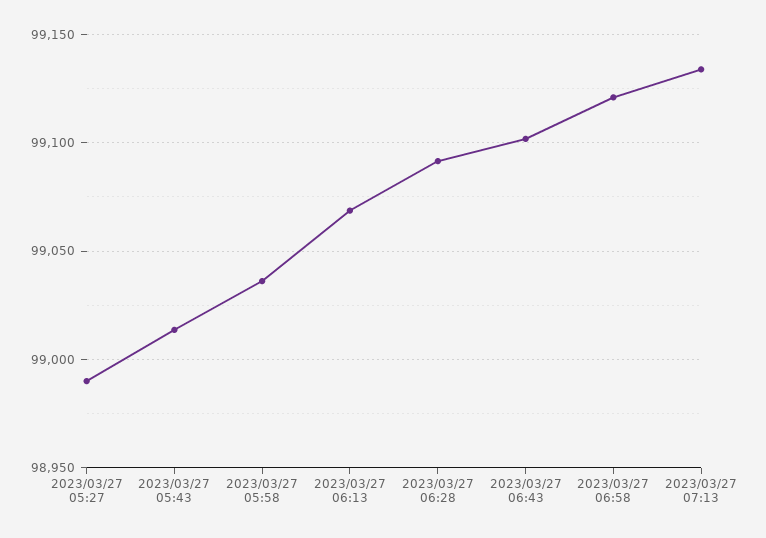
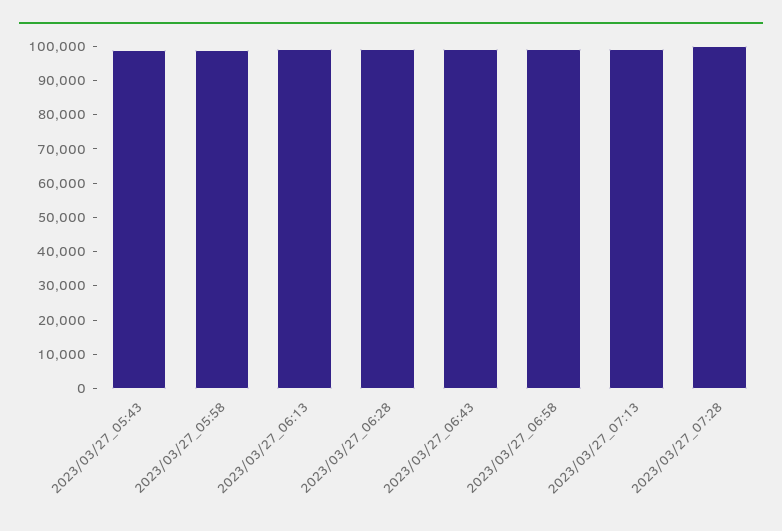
2023/03/27 05:27: 98990 -> none
2023/03/27_07:28: none -> 100000

